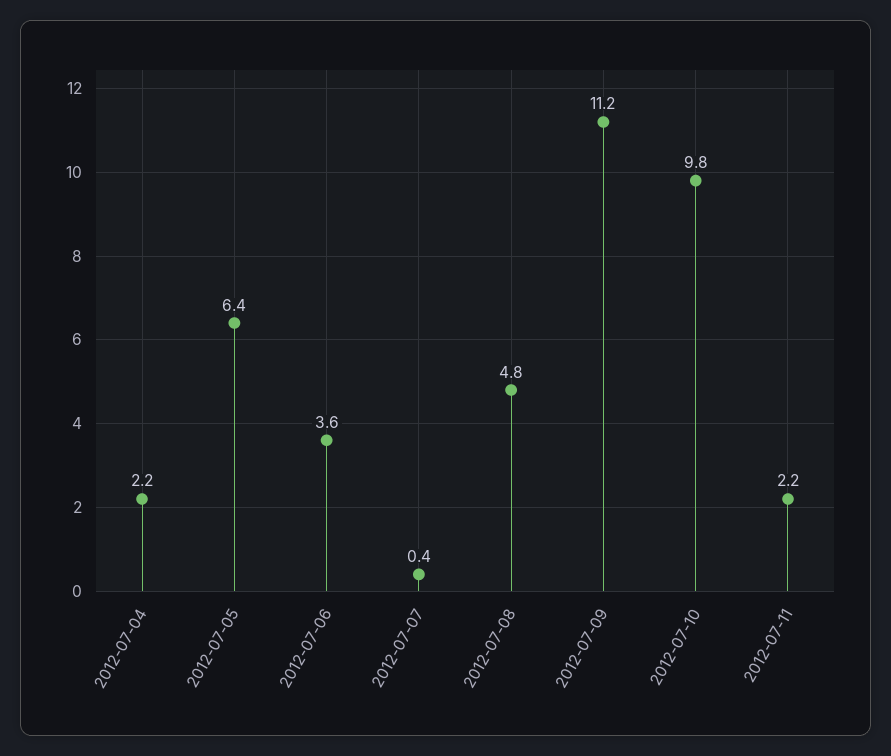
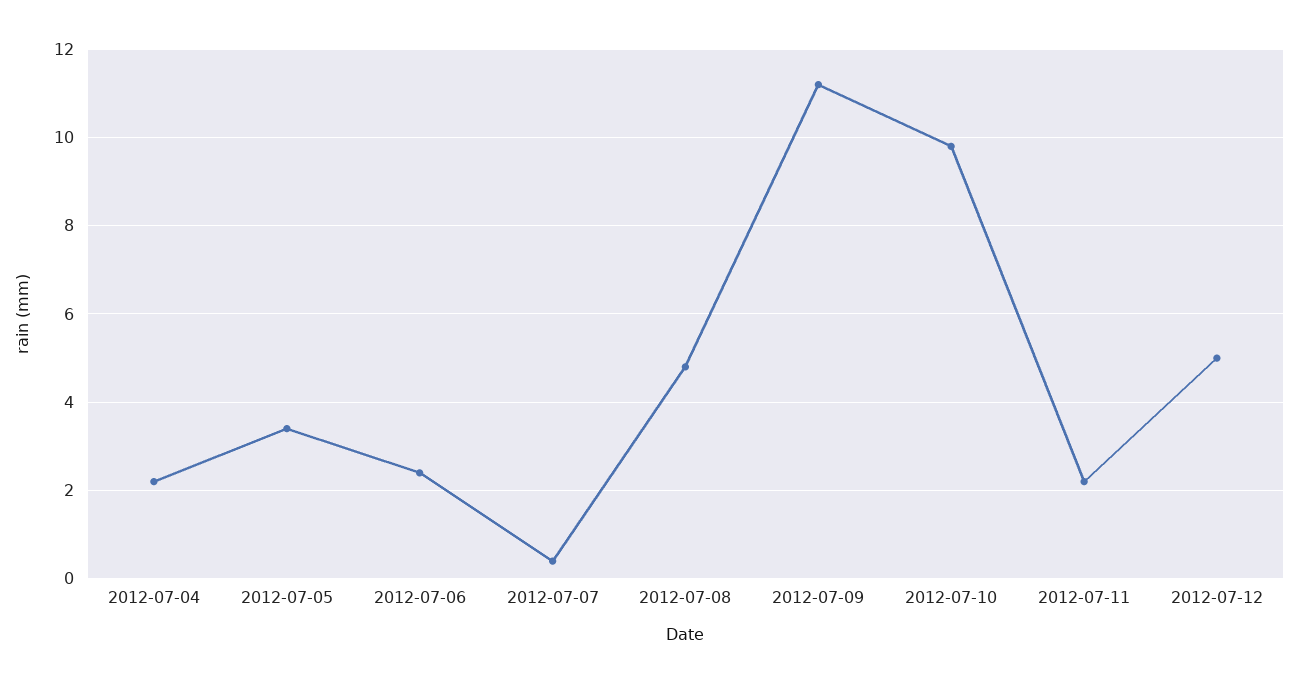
2012-07-05: 6.4 -> 3.5
2012-07-06: 3.6 -> 2.5
2012-07-12: none -> 5

